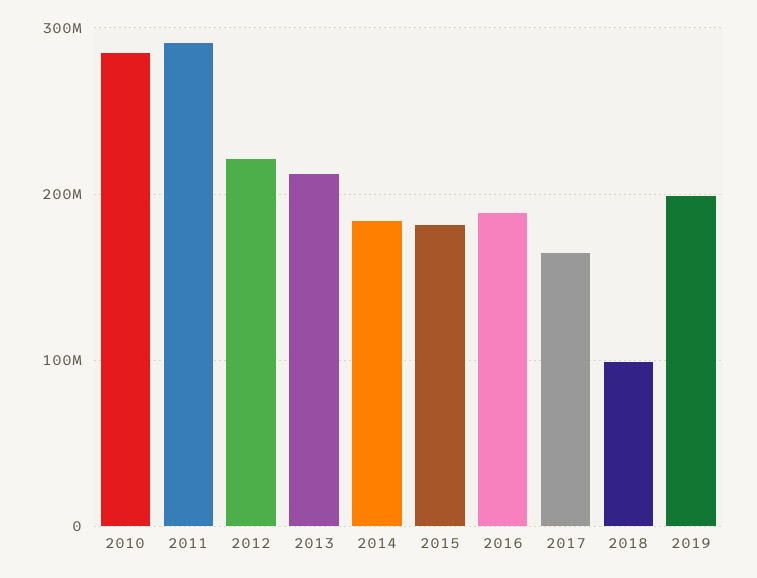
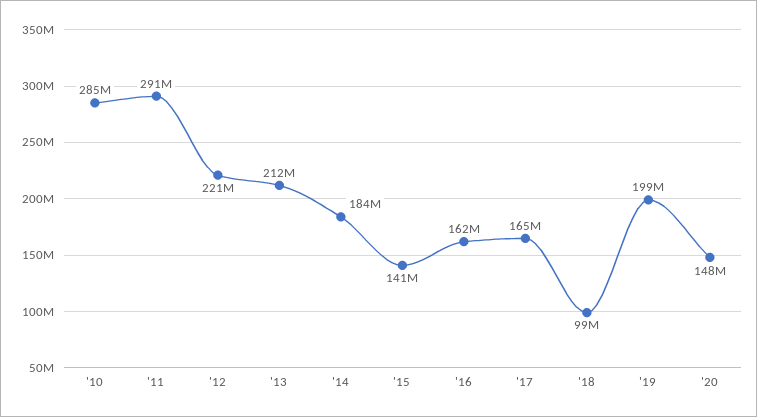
2015: 180000000 -> 141000000
2016: 190000000 -> 162000000
'20: none -> 148000000

